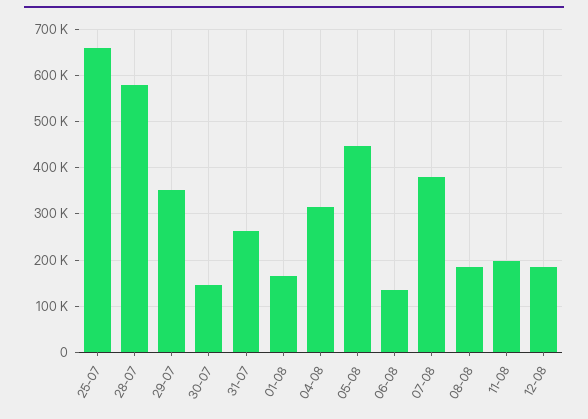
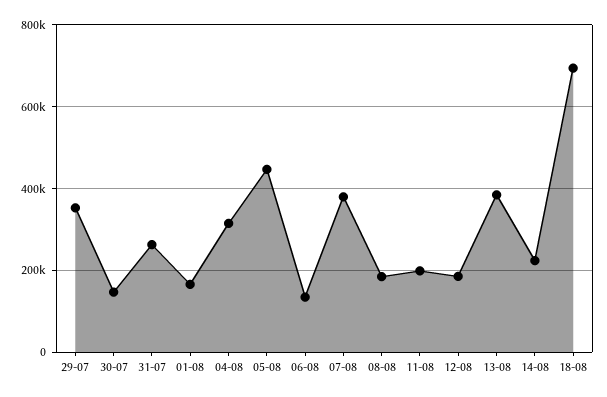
25-07: 660000 -> none
28-07: 580000 -> none
13-08: none -> 380000
14-08: none -> 220000
18-08: none -> 700000

